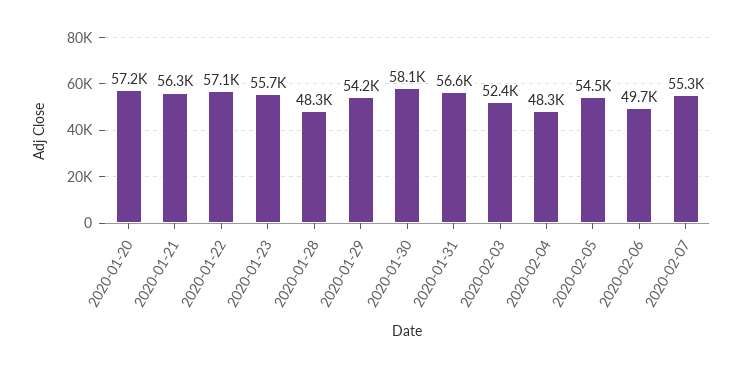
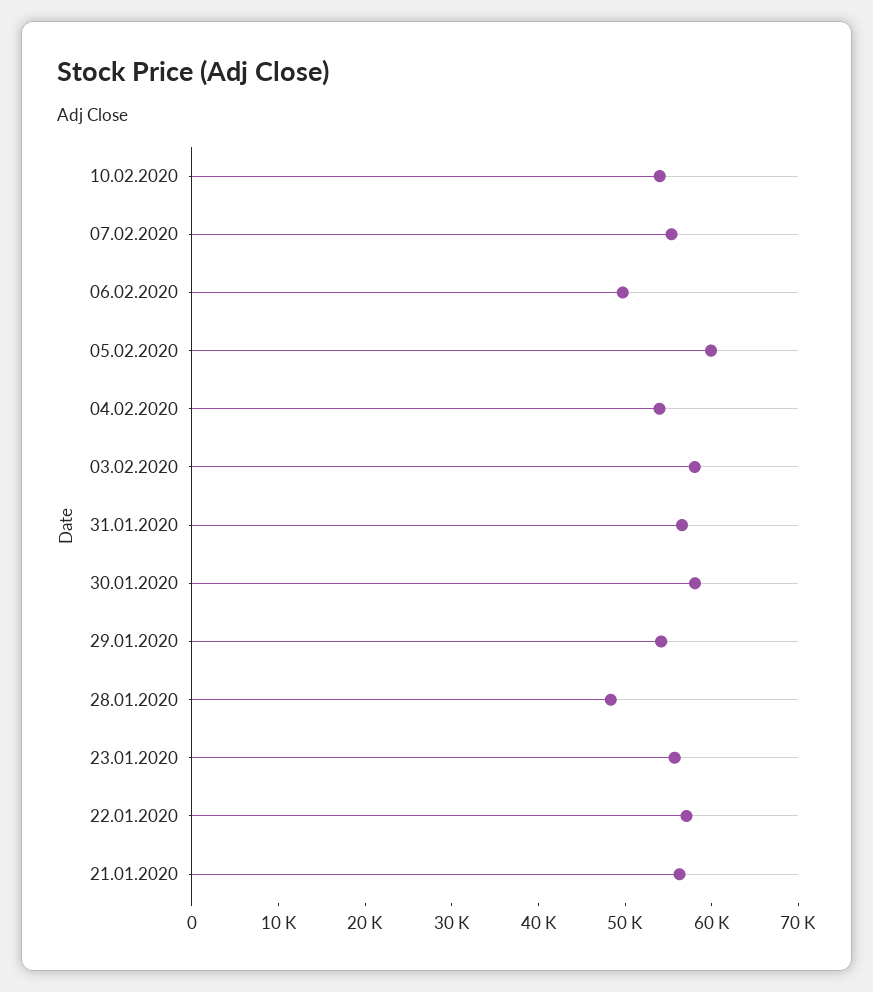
2020-01-20: 57200 -> none
2020-02-03: 52400 -> 58000
2020-02-04: 48300 -> 54000
2020-02-05: 54500 -> 60000
10.02.2020: none -> 54000

